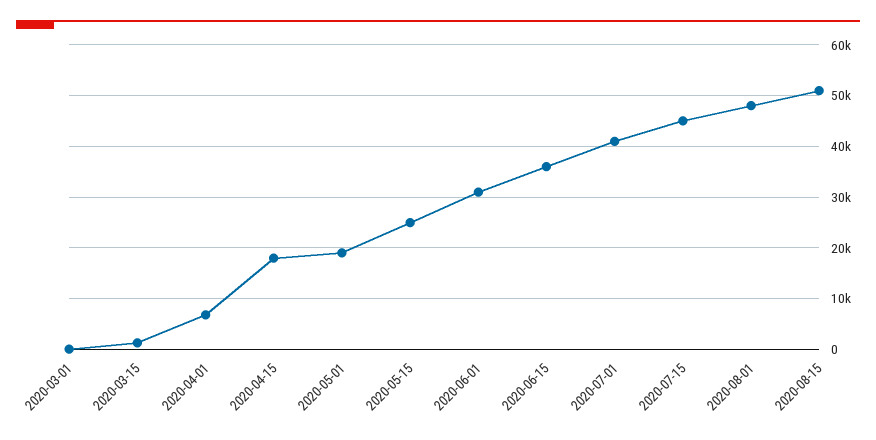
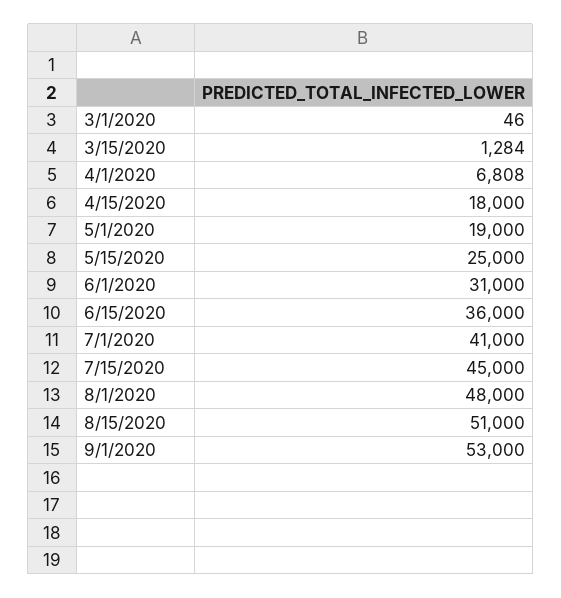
9/1/2020: none -> 53000

